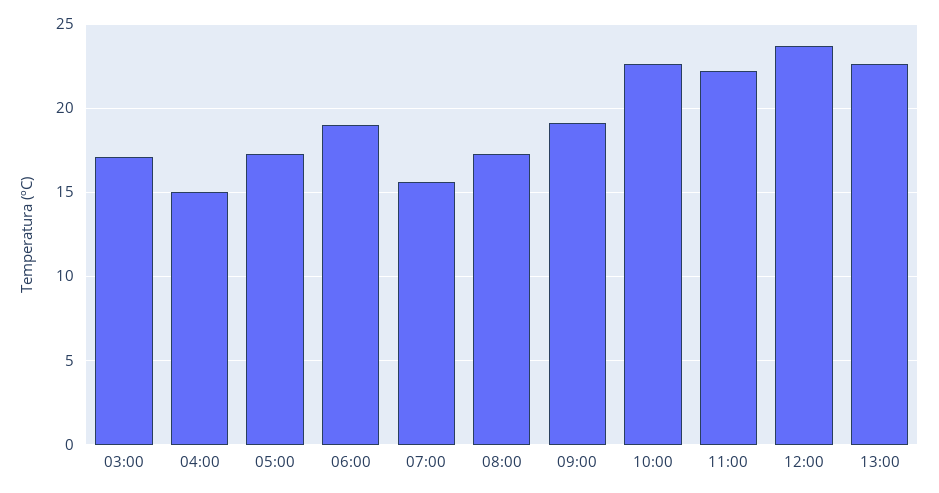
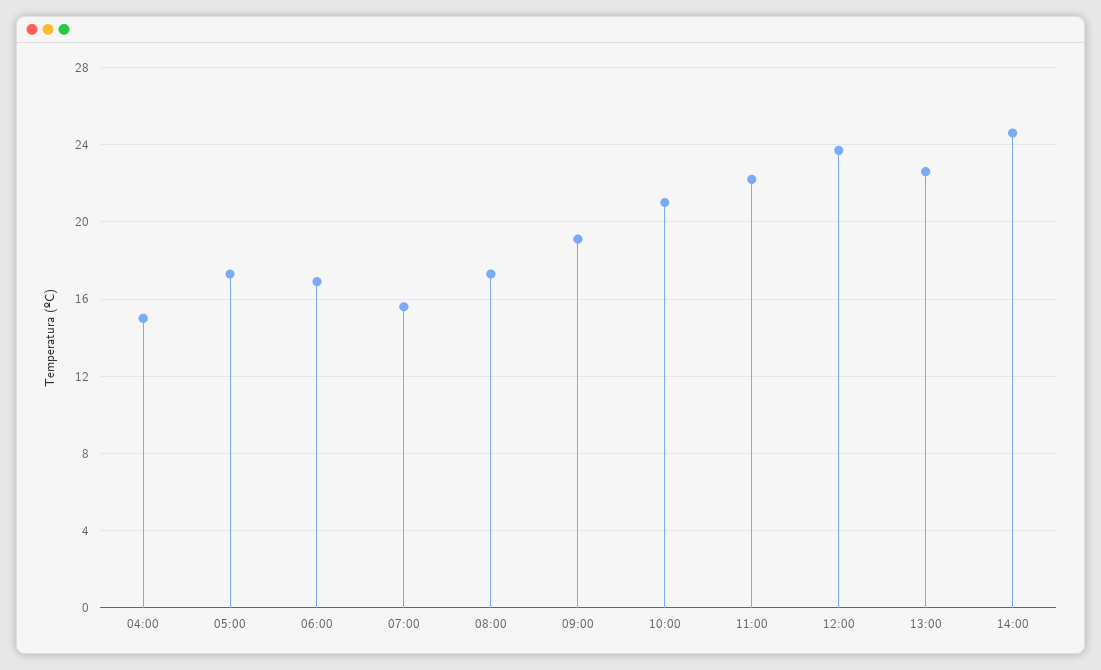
03:00: 17 -> none
06:00: 19 -> 17
10:00: 22.5 -> 21
14:00: none -> 24.5

